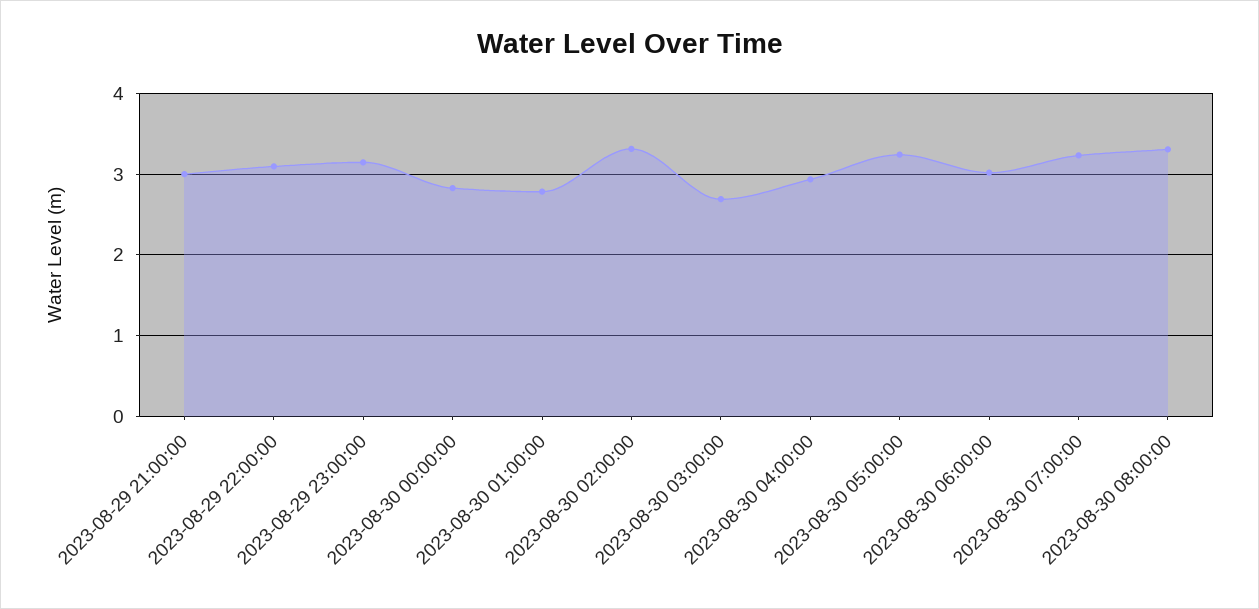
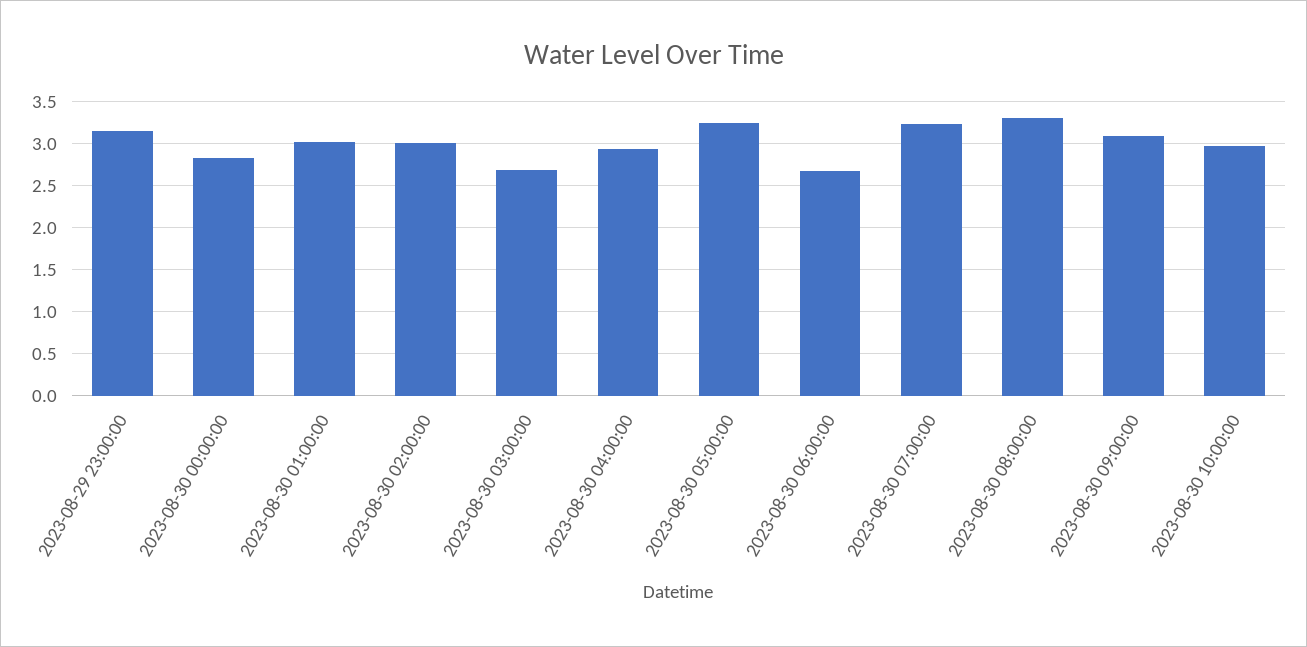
2023-08-29 21:00:00: 3 -> none
2023-08-29 22:00:00: 3.1 -> none
2023-08-30 01:00:00: 2.8 -> 3
2023-08-30 02:00:00: 3.3 -> 3
2023-08-30 06:00:00: 3 -> 2.7
2023-08-30 09:00:00: none -> 3.1
2023-08-30 10:00:00: none -> 3

